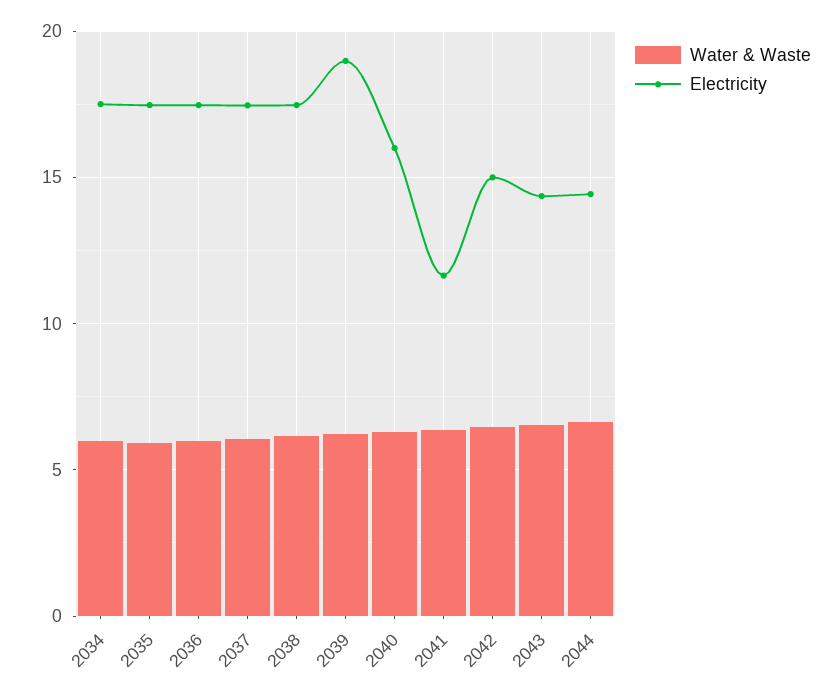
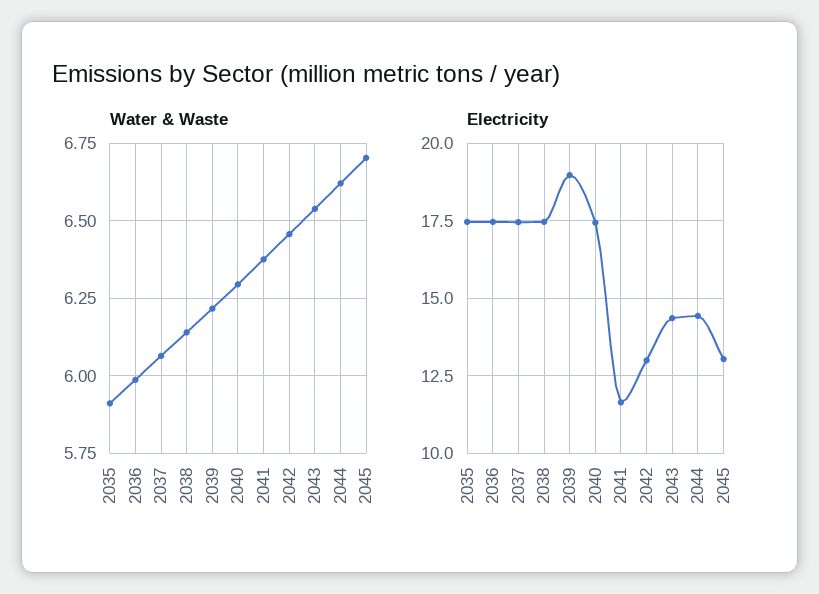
Water & Waste, 2034: 6 -> none
Electricity, 2034: 17.5 -> none
Electricity, 2040: 16 -> 17.5
Electricity, 2042: 15 -> 13
Water & Waste, 2045: none -> 6.7
Electricity, 2045: none -> 13

